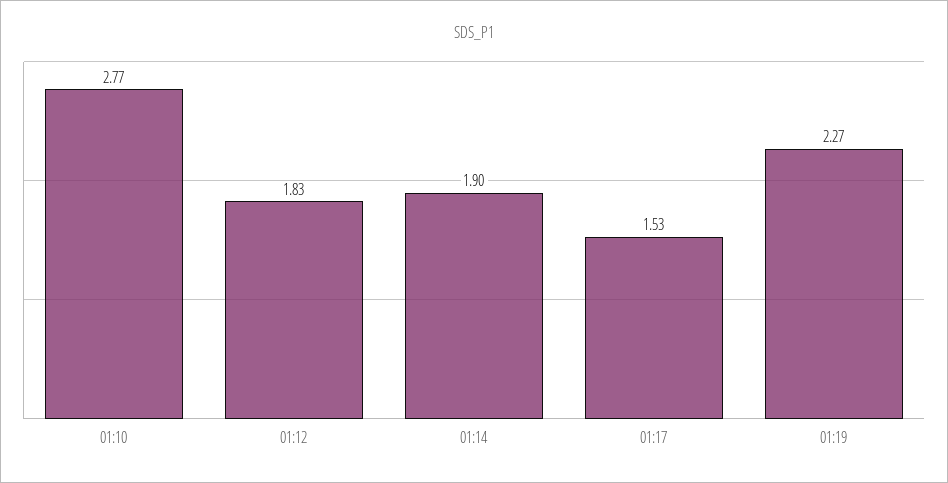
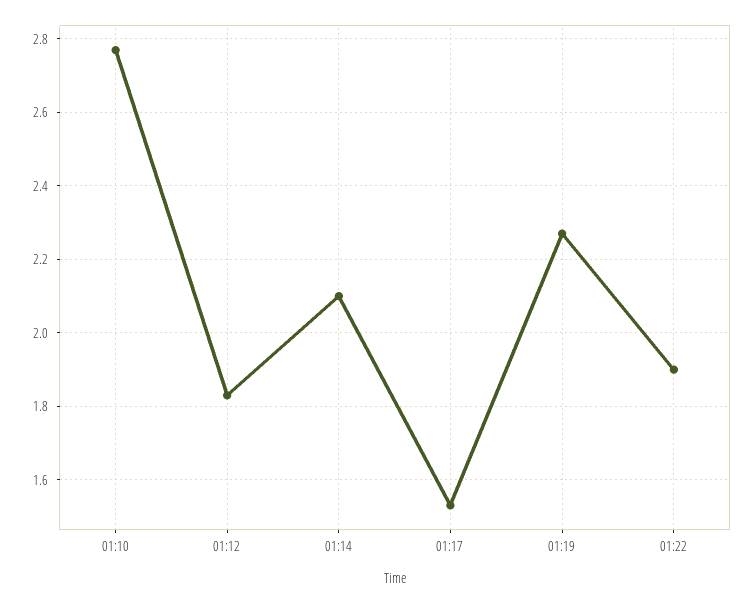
01:14: 1.9 -> 2.1
01:22: none -> 1.9

